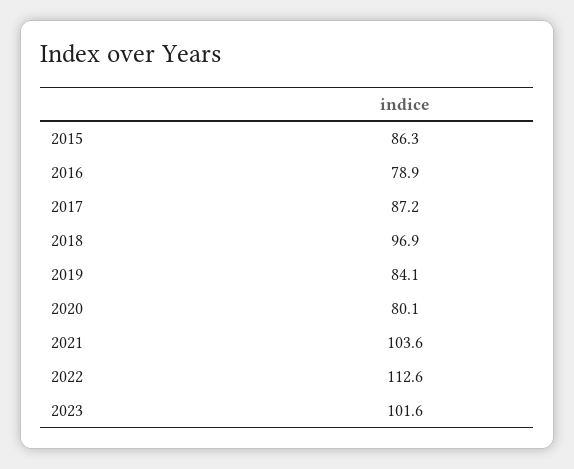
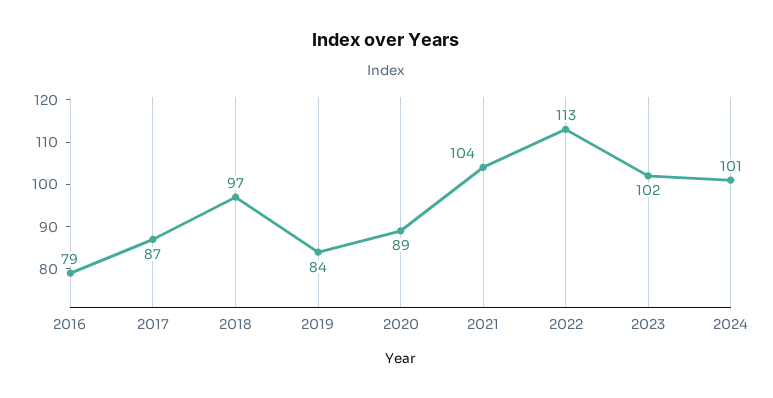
2015: 86.3 -> none
2020: 80.1 -> 89
2024: none -> 101

